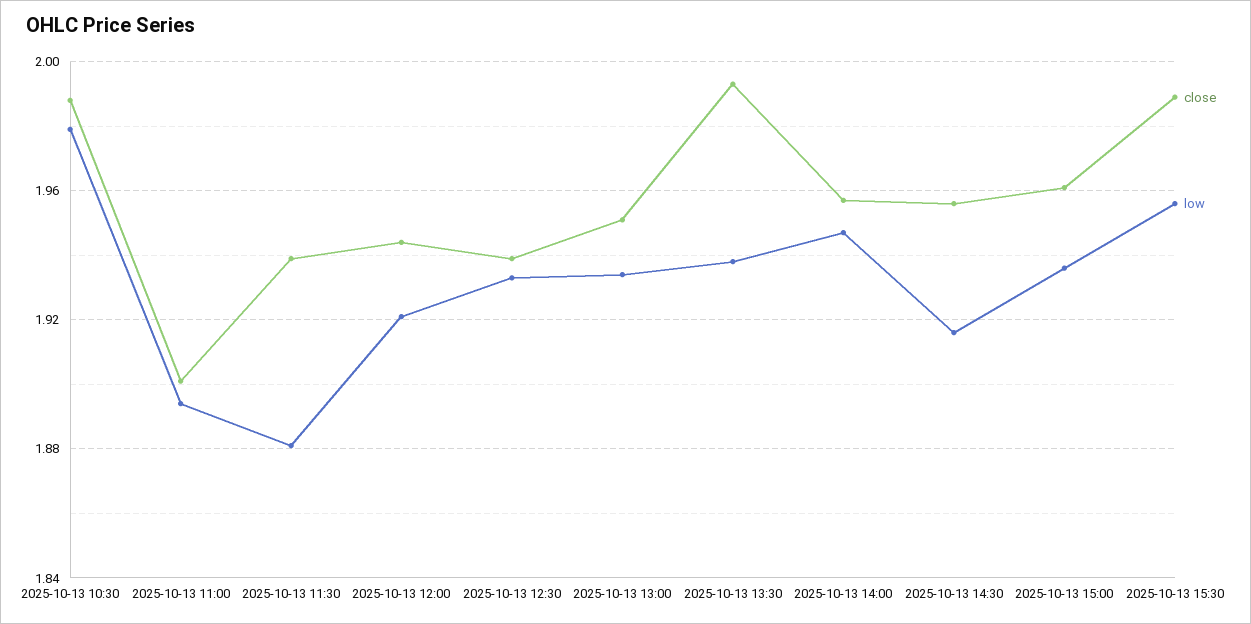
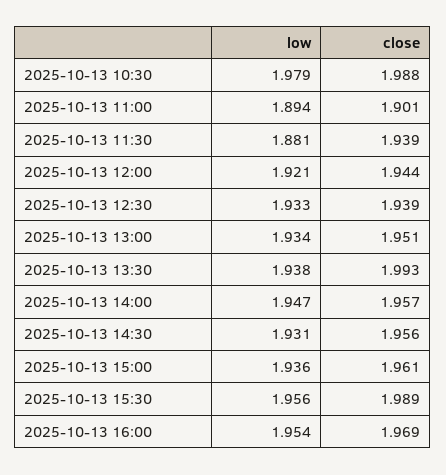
low, 2025-10-13 14:30: 1.915 -> 1.931
low, 2025-10-13 16:00: none -> 1.954
close, 2025-10-13 16:00: none -> 1.969

